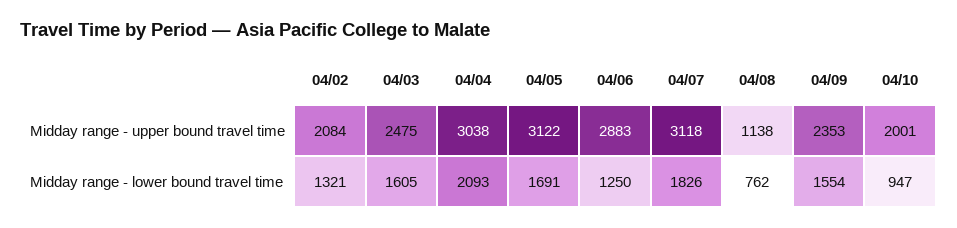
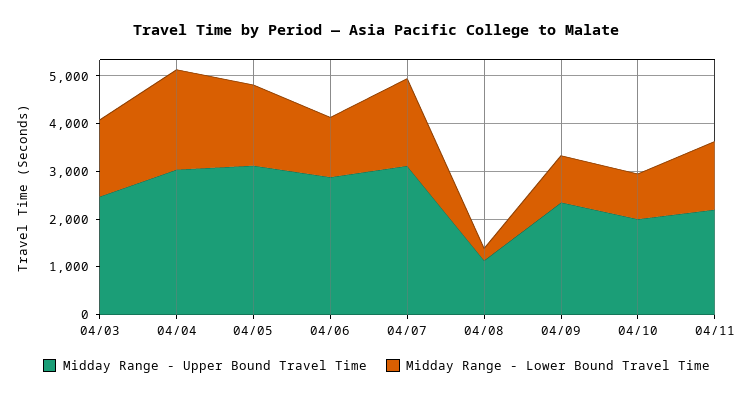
Midday range - upper bound travel time, 04/02: 2084 -> none
Midday range - lower bound travel time, 04/02: 1321 -> none
Midday range - lower bound travel time, 04/08: 762 -> 200
Midday range - lower bound travel time, 04/09: 1554 -> 1000
Midday range - upper bound travel time, 04/11: none -> 2200
Midday range - lower bound travel time, 04/11: none -> 1400

